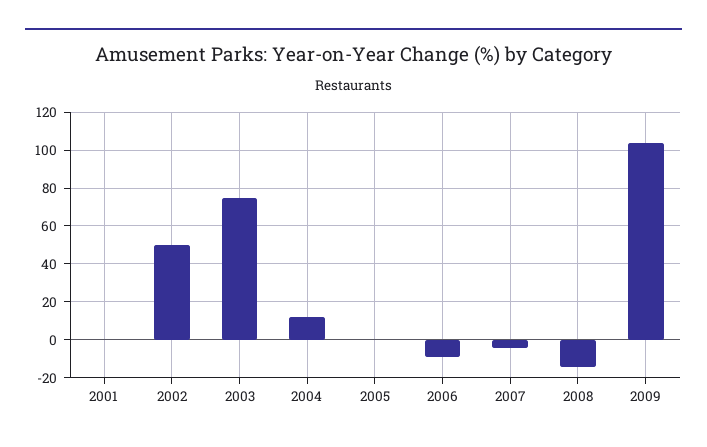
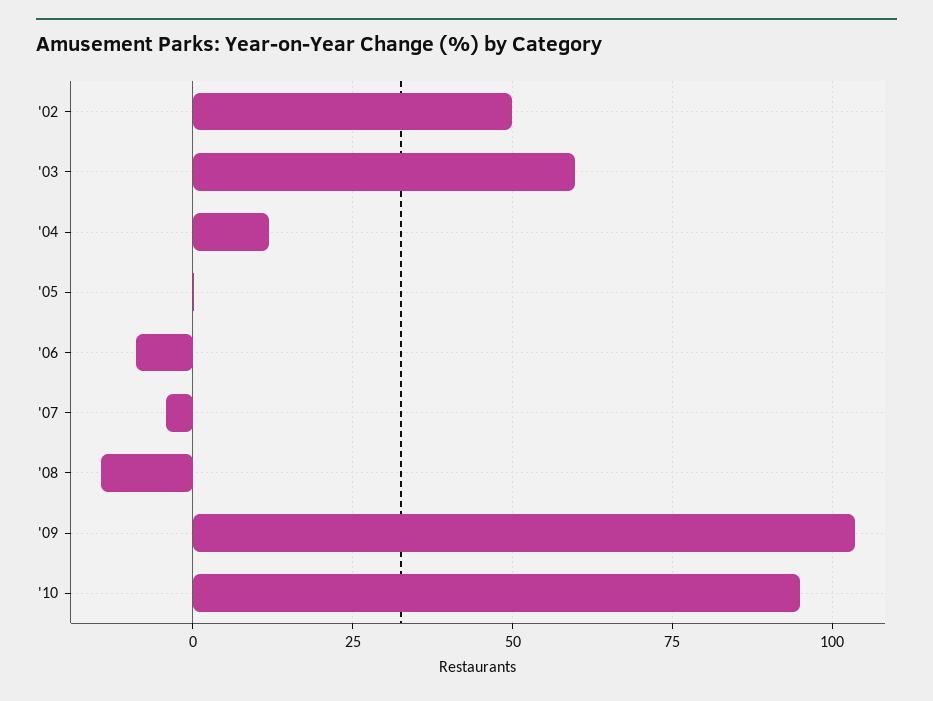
2001: 0 -> none
2003: 75 -> 60
'10: none -> 95

